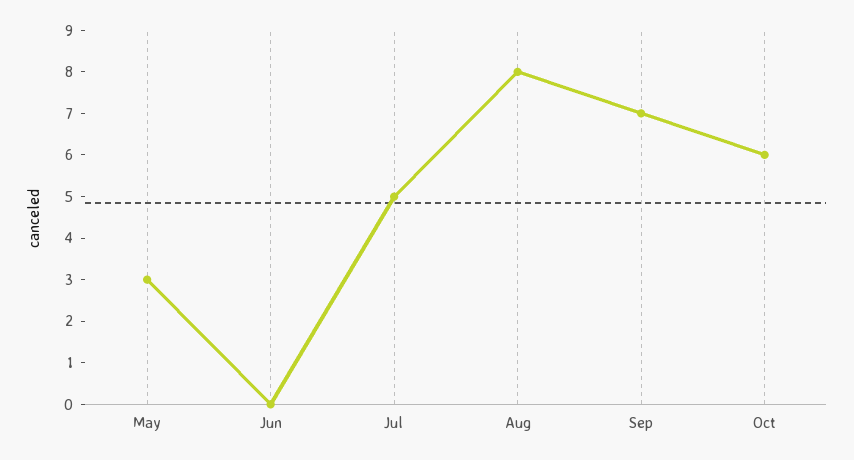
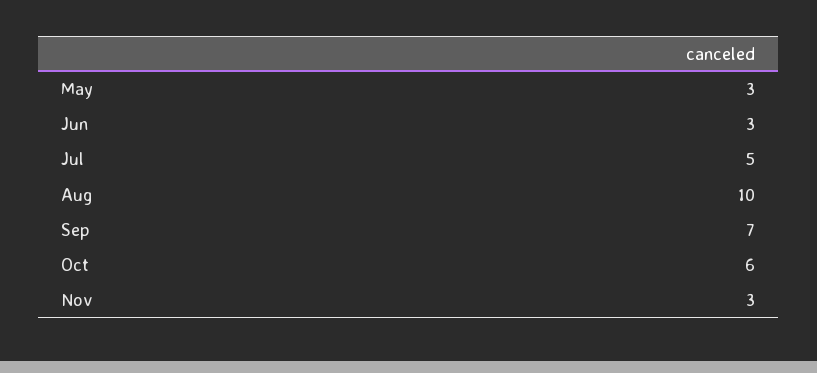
Jun: 0 -> 3
Aug: 8 -> 10
Nov: none -> 3

